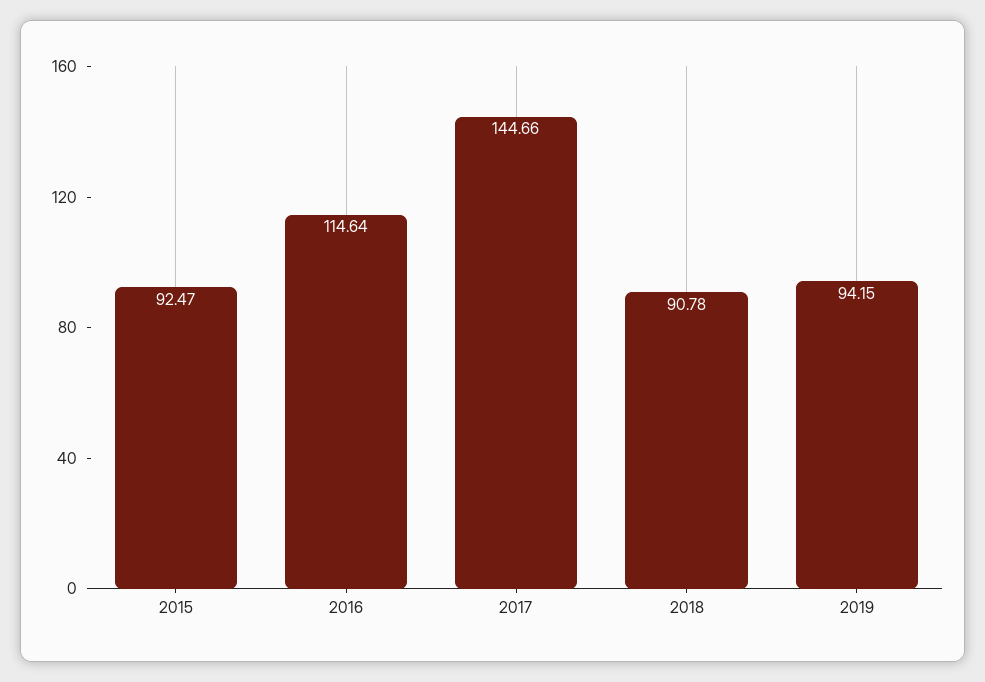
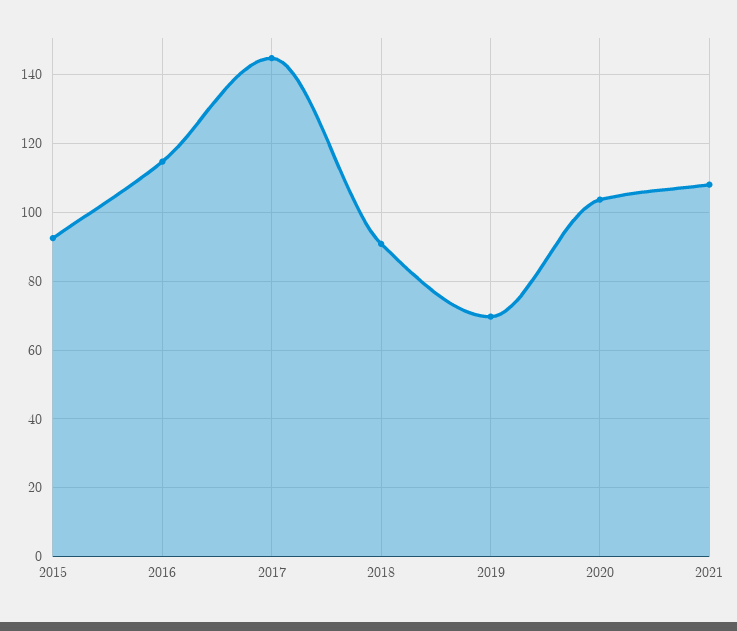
2019: 94.15 -> 70
2020: none -> 104
2021: none -> 108

